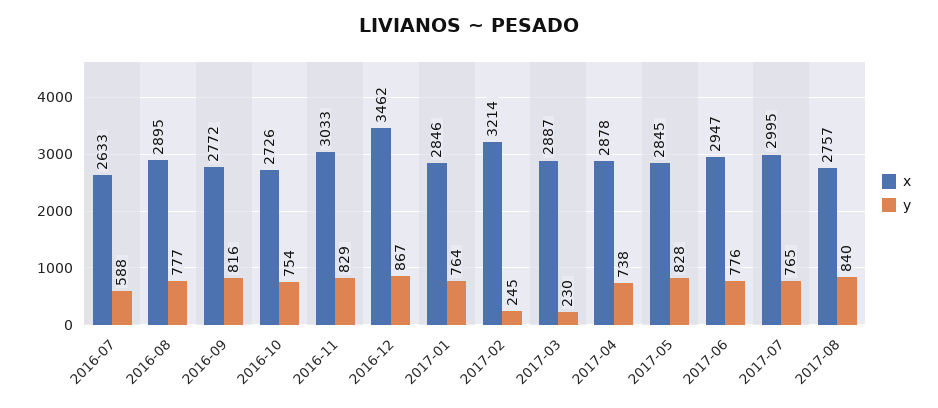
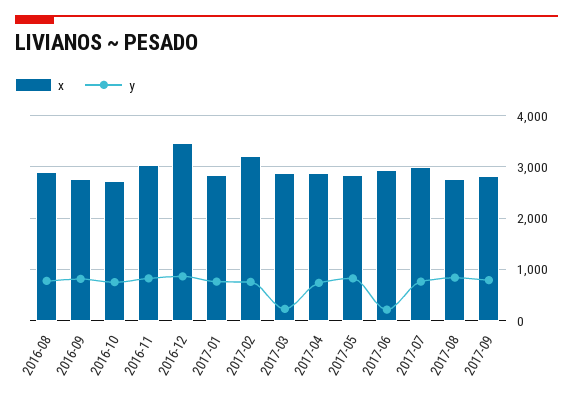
x, 2016-07: 2633 -> none
y, 2016-07: 588 -> none
y, 2017-02: 245 -> 800
y, 2017-06: 776 -> 200
x, 2017-09: none -> 2800
y, 2017-09: none -> 800

